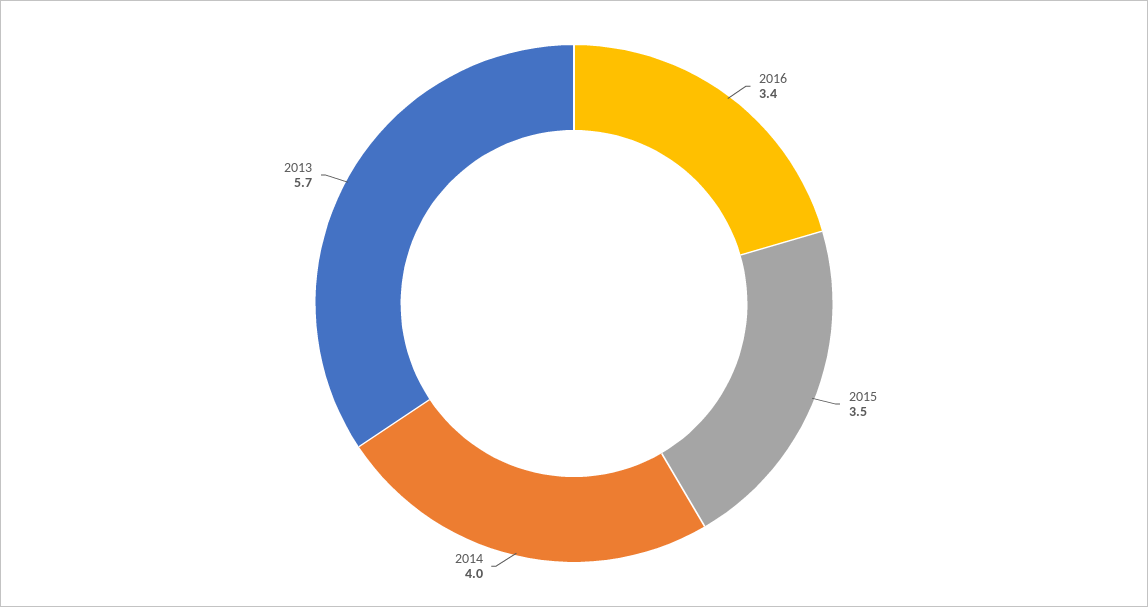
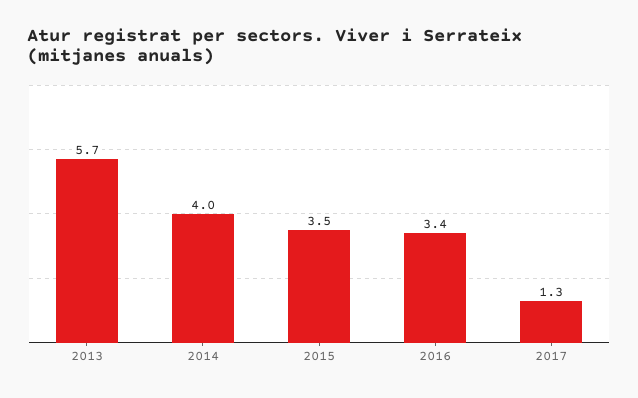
2017: none -> 1.3

